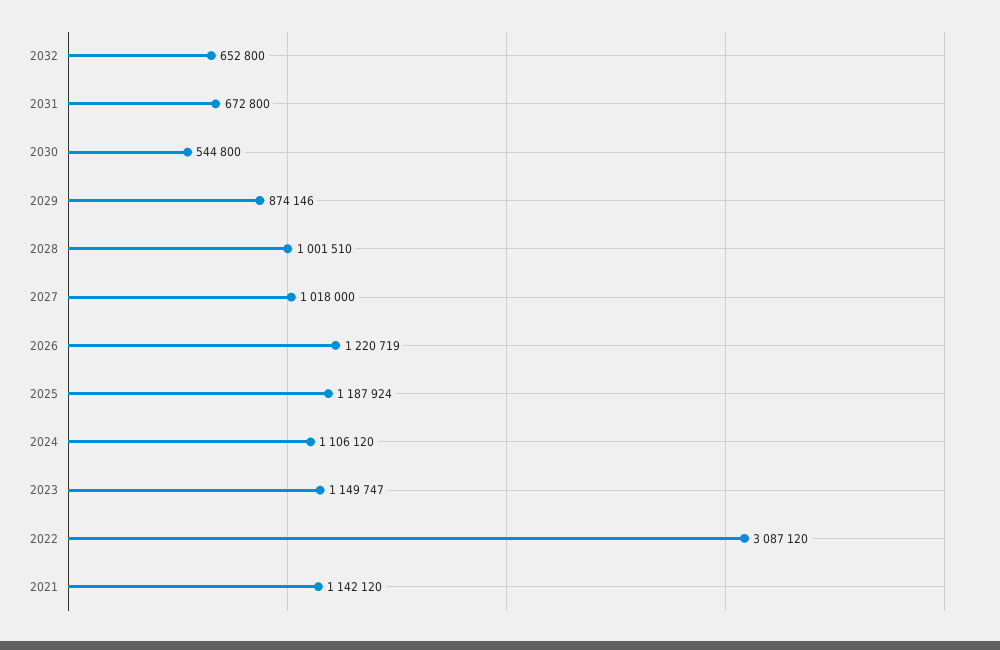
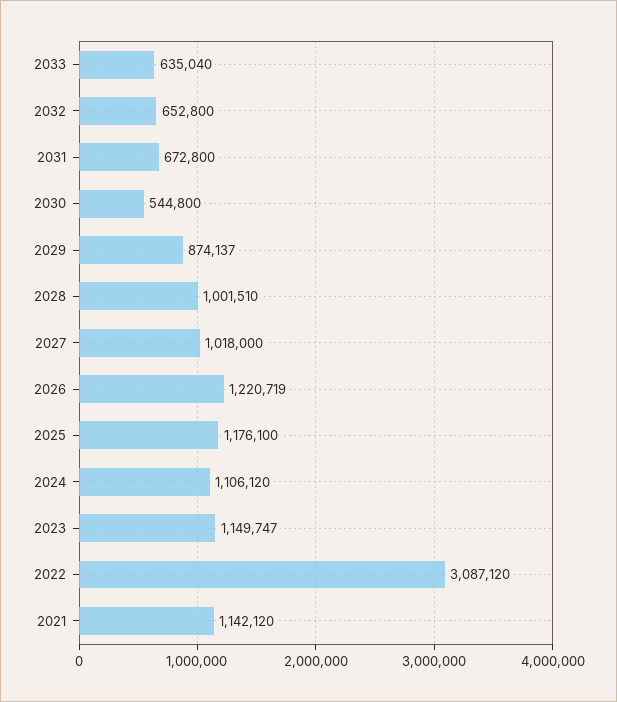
2029: 874146 -> 874137
2025: 1187924 -> 1176100
2033: none -> 635040

